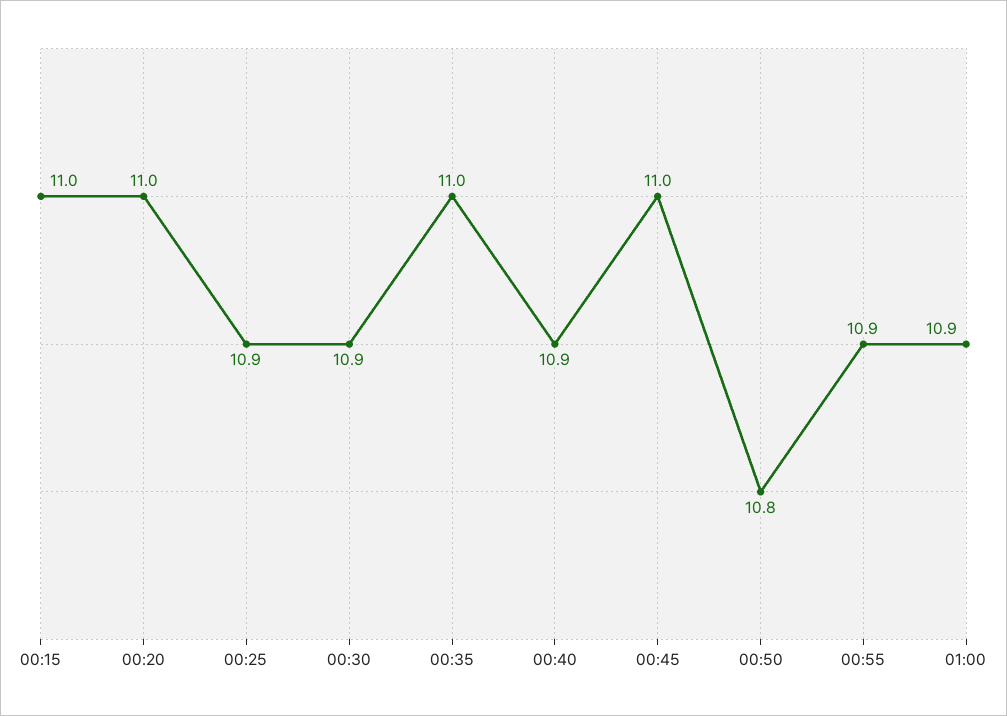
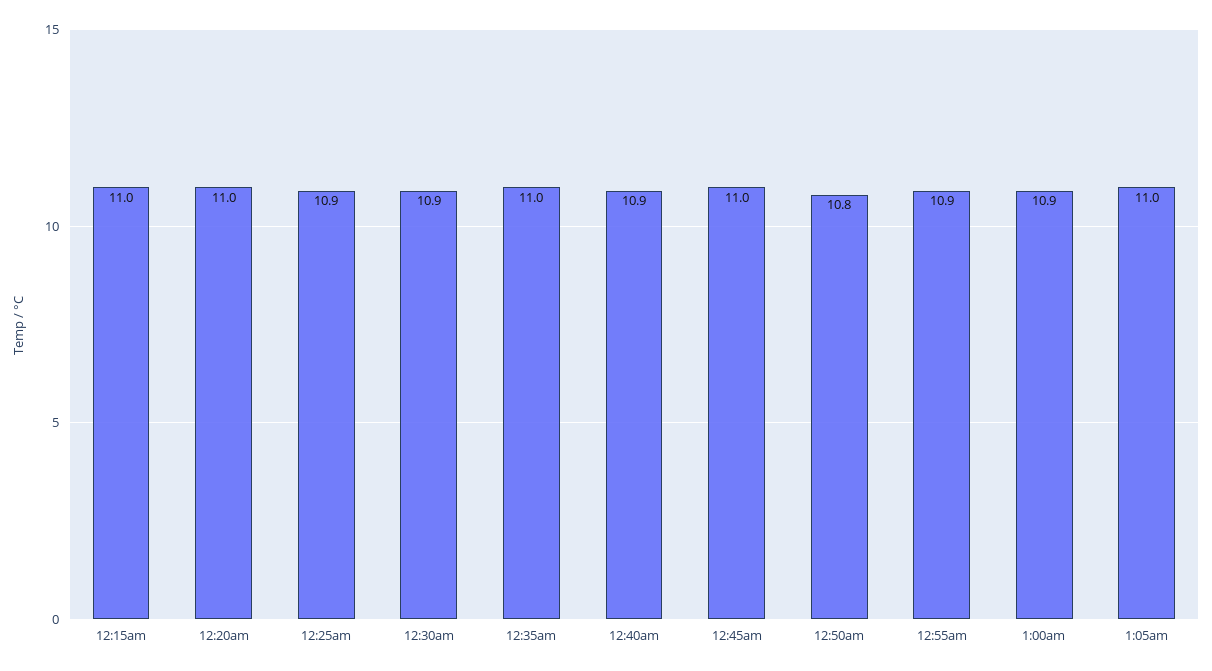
1:05am: none -> 11

